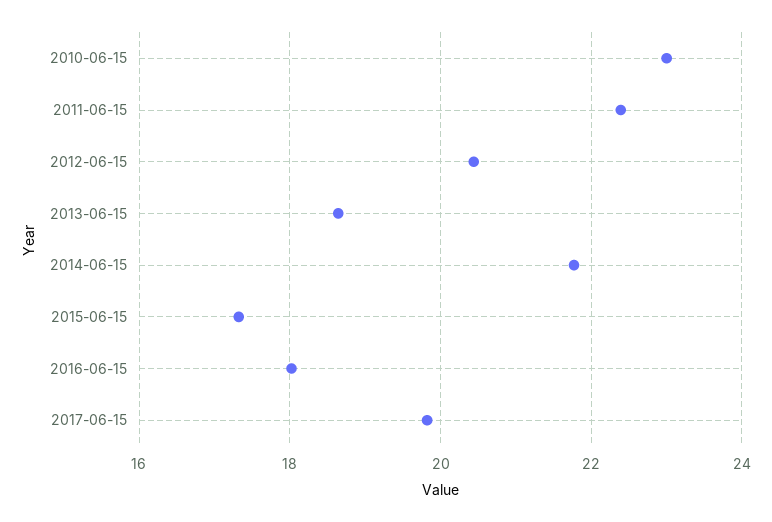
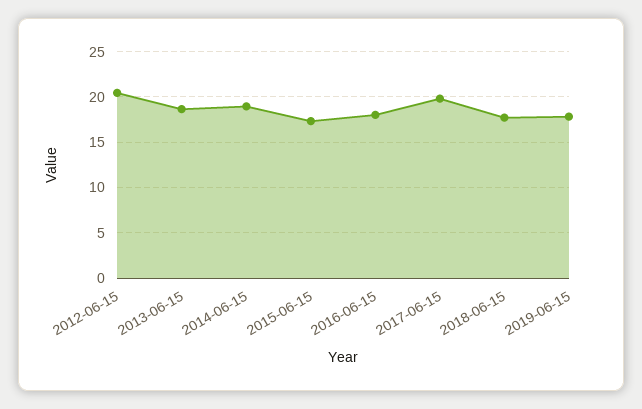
2010-06-15: 23 -> none
2011-06-15: 22.4 -> none
2014-06-15: 21.8 -> 19
2018-06-15: none -> 18
2019-06-15: none -> 18

